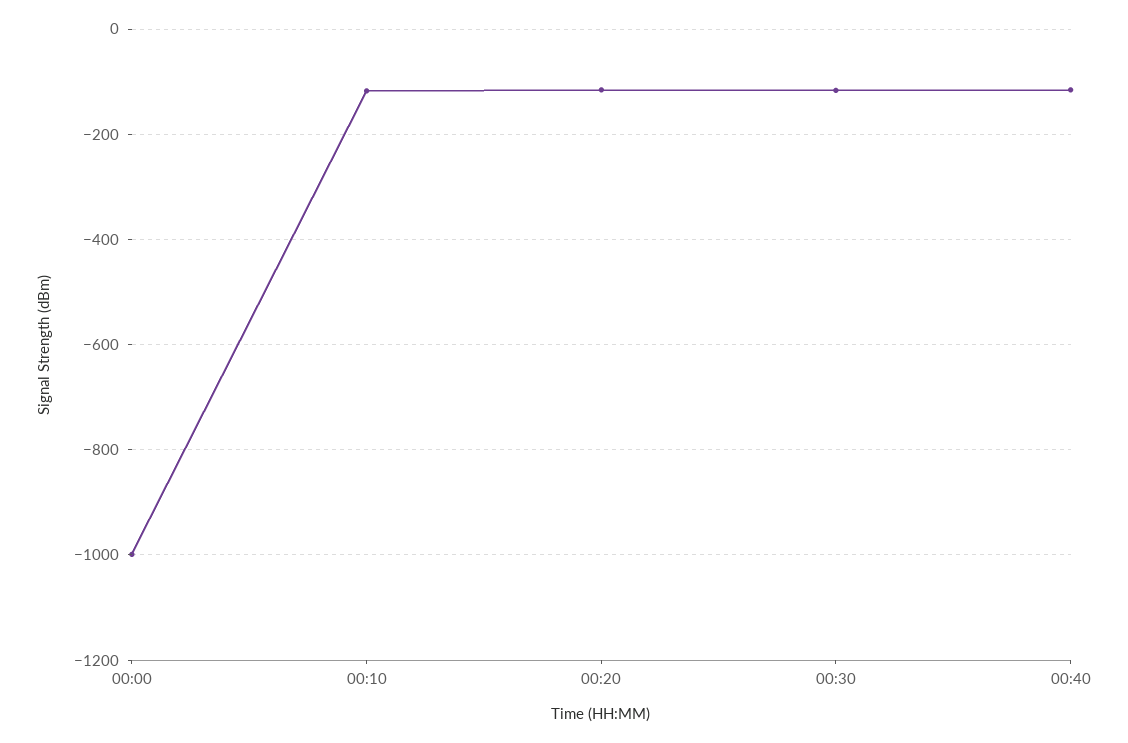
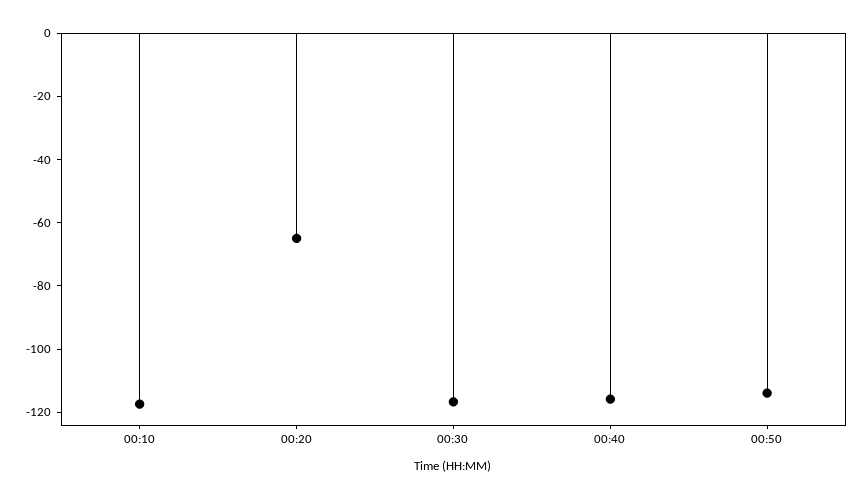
00:00: -1000 -> none
00:20: -120 -> -65
00:50: none -> -115

